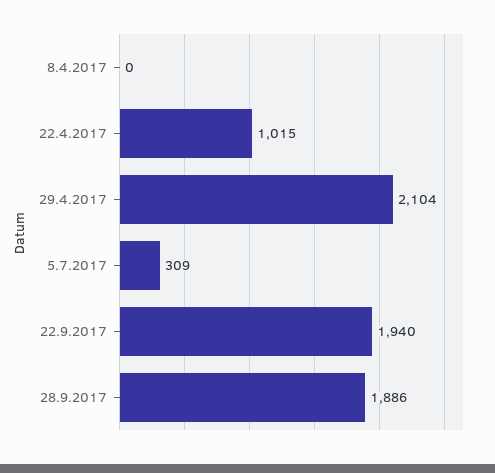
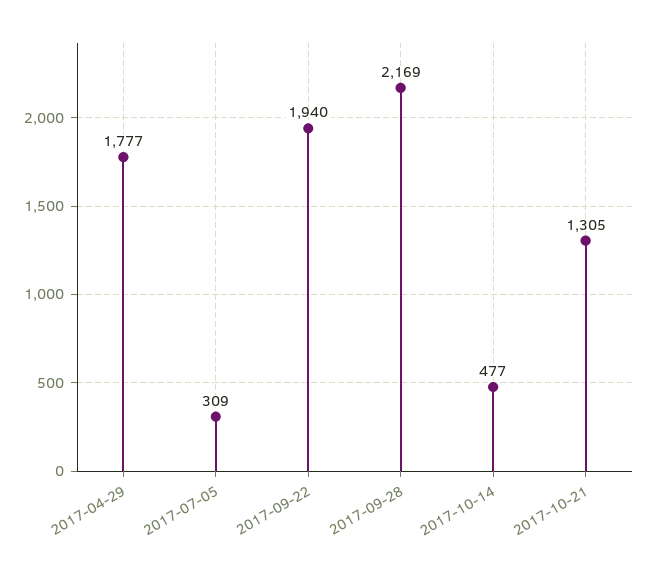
8.4.2017: 0 -> none
22.4.2017: 1015 -> none
29.4.2017: 2104 -> 1777
28.9.2017: 1886 -> 2169
2017-10-14: none -> 477
2017-10-21: none -> 1305

